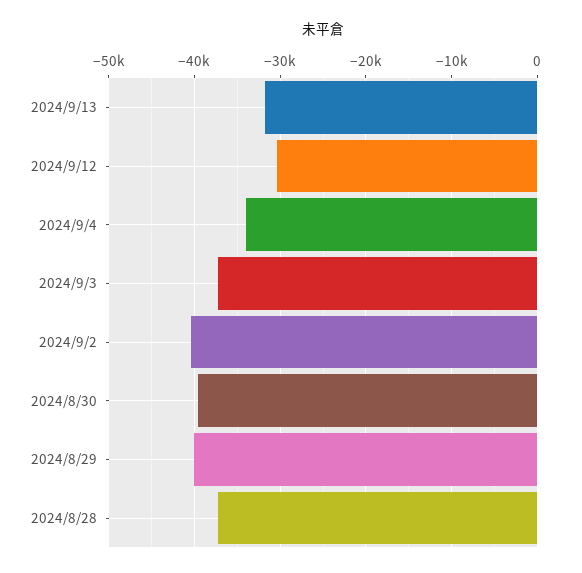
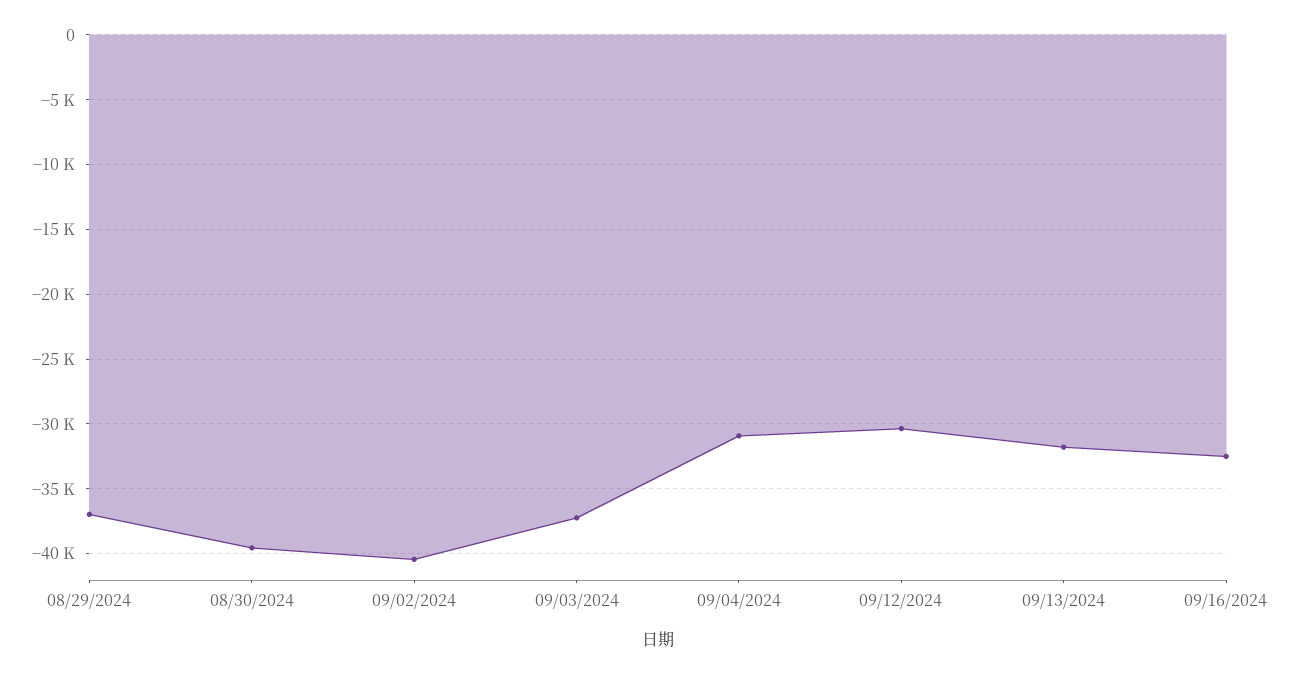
2024/9/4: -34000 -> -31000
2024/8/29: -40000 -> -37000
2024/8/28: -37000 -> none
09/16/2024: none -> -32500

